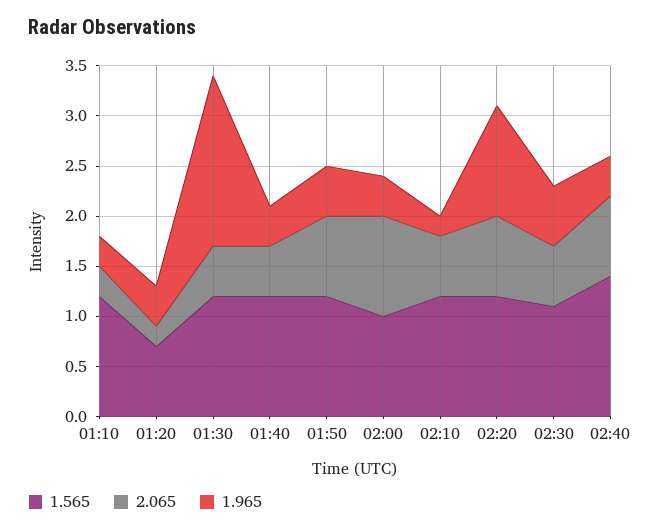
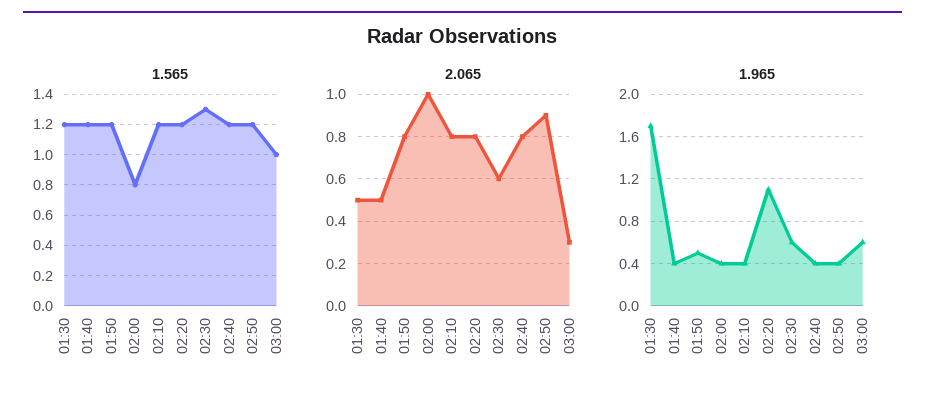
1.565, 01:10: 1.2 -> none
2.065, 01:10: 0.3 -> none
1.965, 01:10: 0.3 -> none
1.565, 01:20: 0.7 -> none
2.065, 01:20: 0.2 -> none
1.965, 01:20: 0.4 -> none
1.565, 02:00: 1 -> 0.8
2.065, 02:10: 0.6 -> 0.8
1.965, 02:10: 0.2 -> 0.4
1.565, 02:30: 1.1 -> 1.3
1.565, 02:40: 1.4 -> 1.2
1.565, 02:50: none -> 1.2
1.565, 03:00: none -> 1
2.065, 02:50: none -> 0.9
2.065, 03:00: none -> 0.3
1.965, 02:50: none -> 0.4
1.965, 03:00: none -> 0.6

